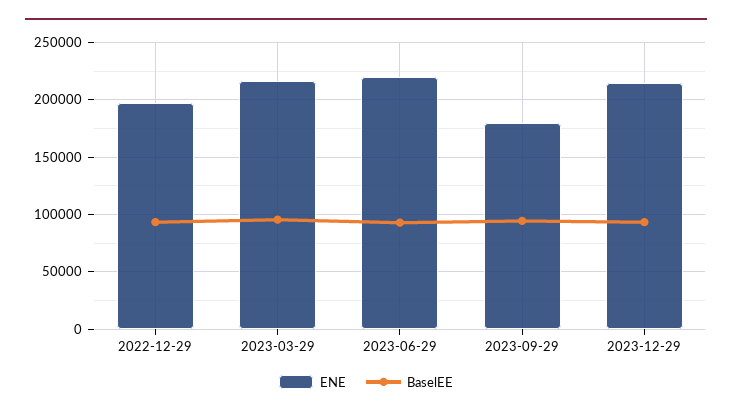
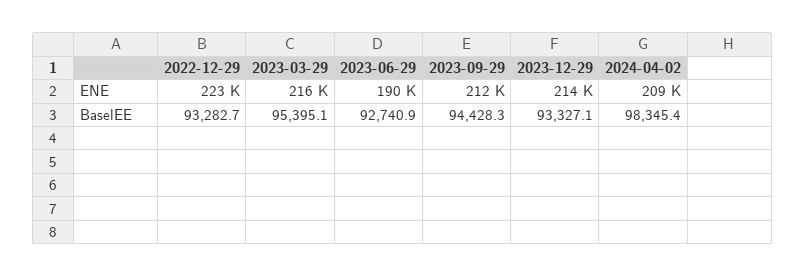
ENE, 2022-12-29: 200000 -> 223000
ENE, 2023-06-29: 220000 -> 190000
ENE, 2023-09-29: 180000 -> 212000
ENE, 2024-04-02: none -> 209000
BaselEE, 2024-04-02: none -> 98345.4

